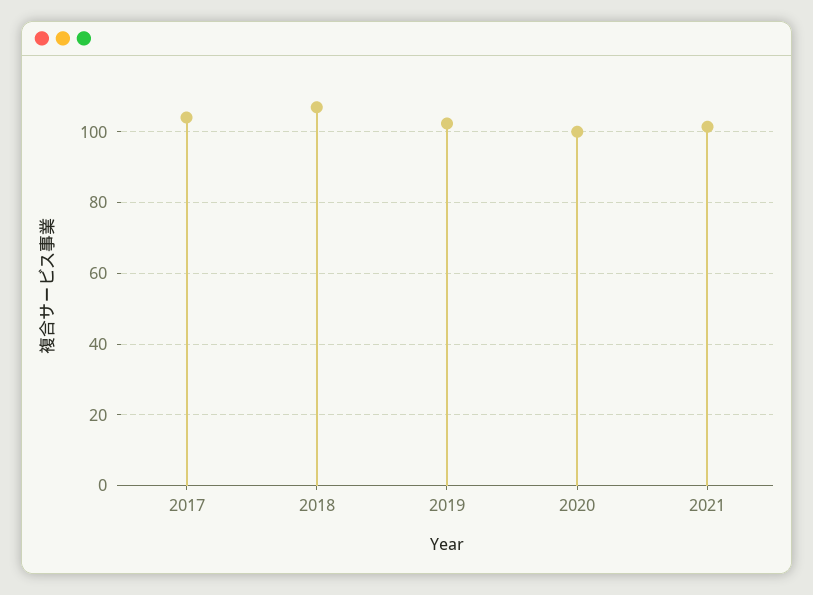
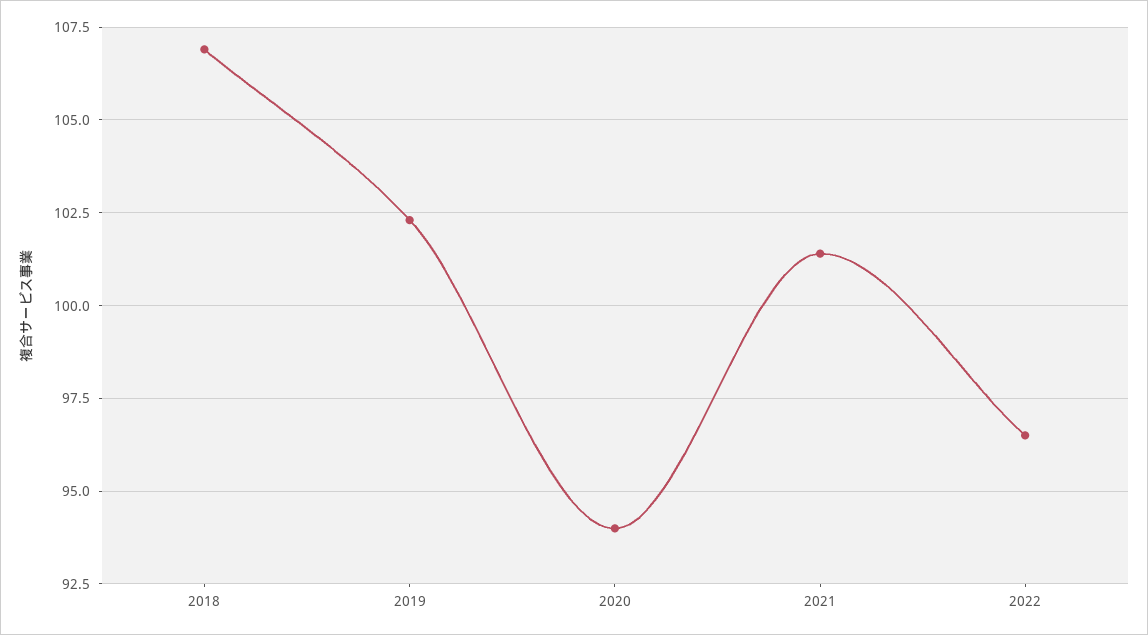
2017: 104 -> none
2020: 100 -> 94
2022: none -> 96.5

